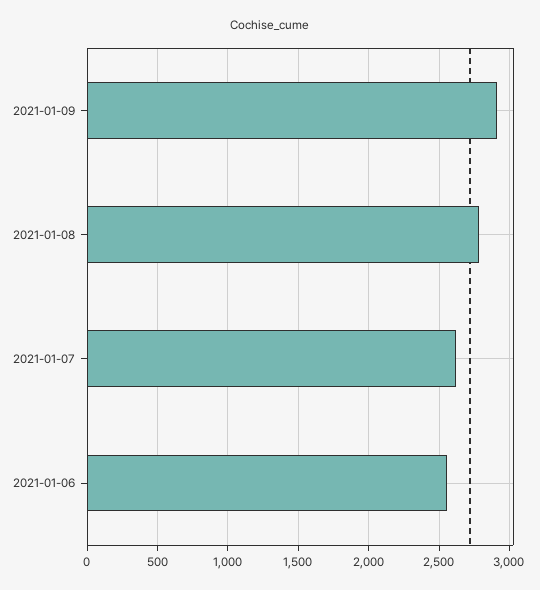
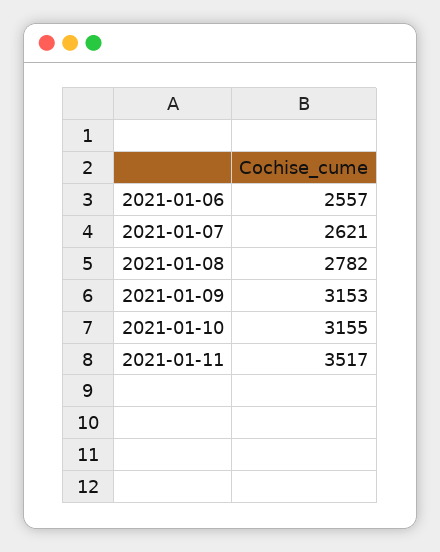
2021-01-09: 2900 -> 3153
2021-01-10: none -> 3155
2021-01-11: none -> 3517

